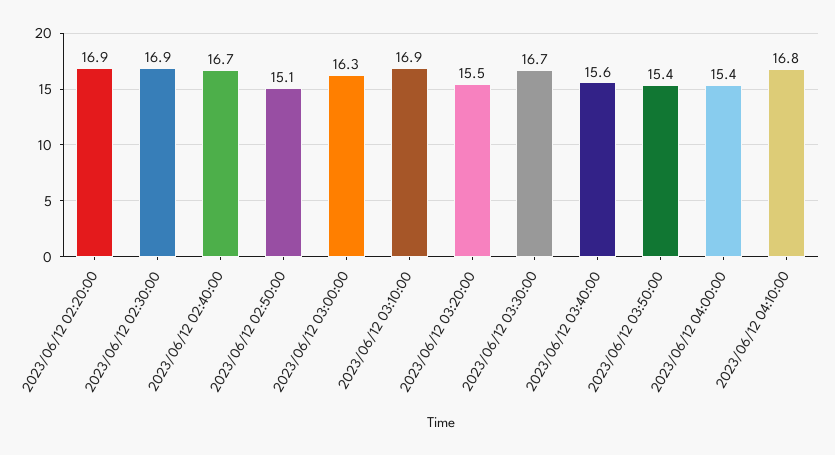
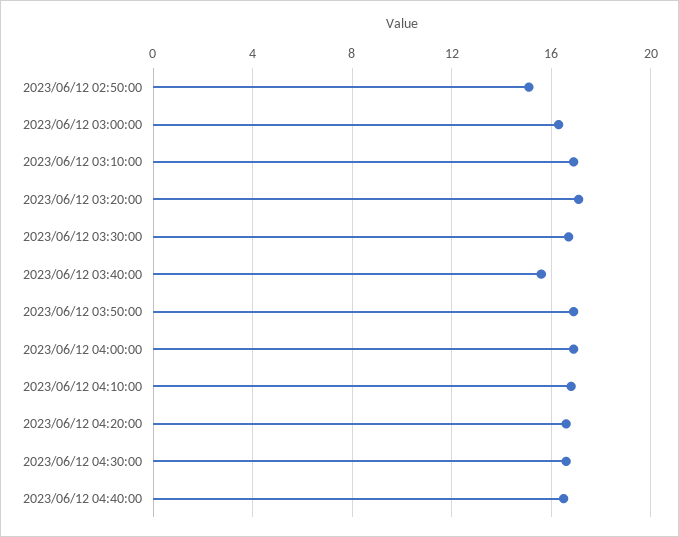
2023/06/12 02:20:00: 16.9 -> none
2023/06/12 02:30:00: 16.9 -> none
2023/06/12 02:40:00: 16.7 -> none
2023/06/12 03:20:00: 15.5 -> 17
2023/06/12 03:50:00: 15.4 -> 17
2023/06/12 04:00:00: 15.4 -> 17
2023/06/12 04:20:00: none -> 16.5
2023/06/12 04:30:00: none -> 16.5
2023/06/12 04:40:00: none -> 16.5

